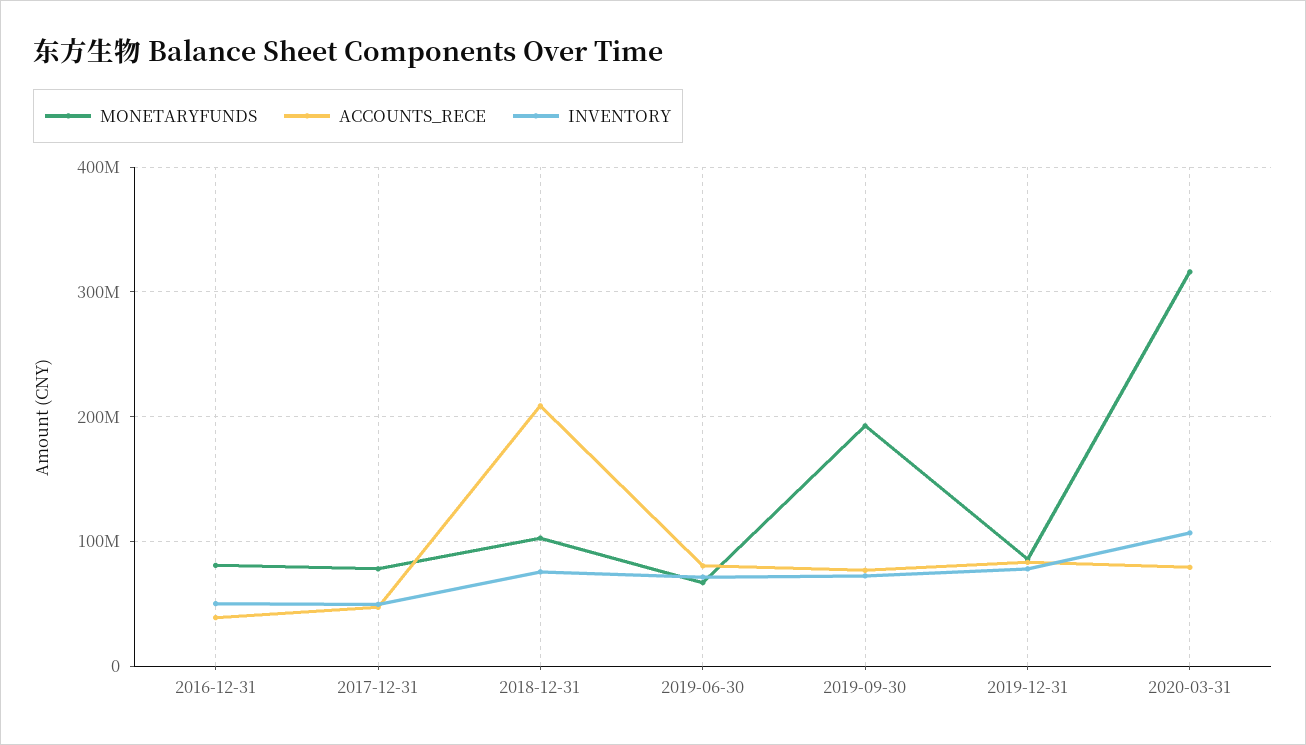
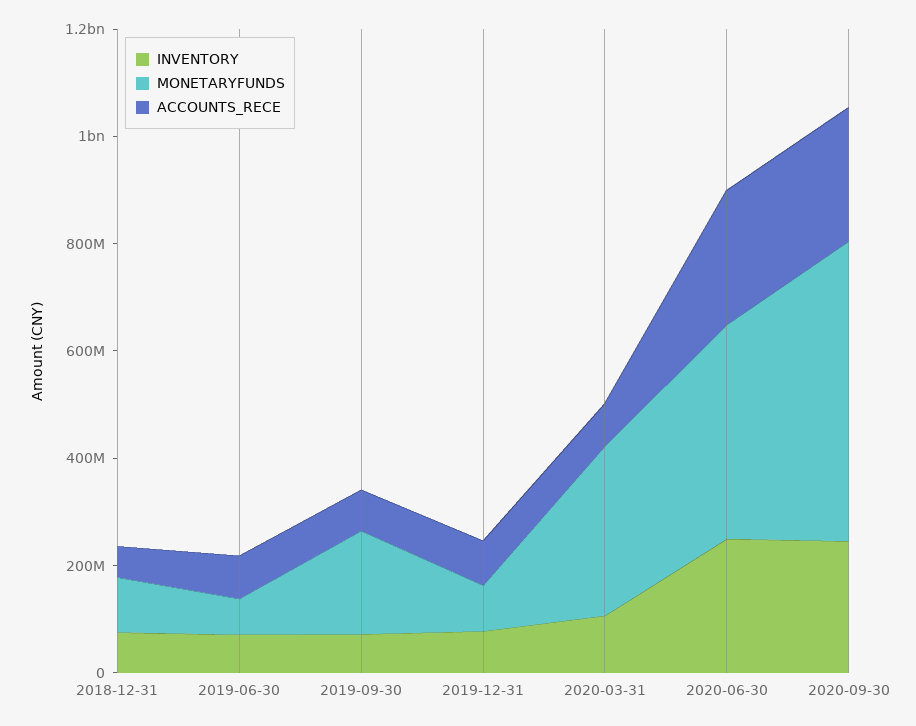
MONETARYFUNDS, 2016-12-31: 80000000 -> none
ACCOUNTS_RECE, 2016-12-31: 40000000 -> none
INVENTORY, 2016-12-31: 50000000 -> none
MONETARYFUNDS, 2017-12-31: 80000000 -> none
ACCOUNTS_RECE, 2017-12-31: 50000000 -> none
INVENTORY, 2017-12-31: 50000000 -> none
ACCOUNTS_RECE, 2018-12-31: 210000000 -> 50000000
INVENTORY, 2020-06-30: none -> 250000000
MONETARYFUNDS, 2020-06-30: none -> 400000000
ACCOUNTS_RECE, 2020-06-30: none -> 250000000
INVENTORY, 2020-09-30: none -> 250000000
MONETARYFUNDS, 2020-09-30: none -> 550000000
ACCOUNTS_RECE, 2020-09-30: none -> 250000000

